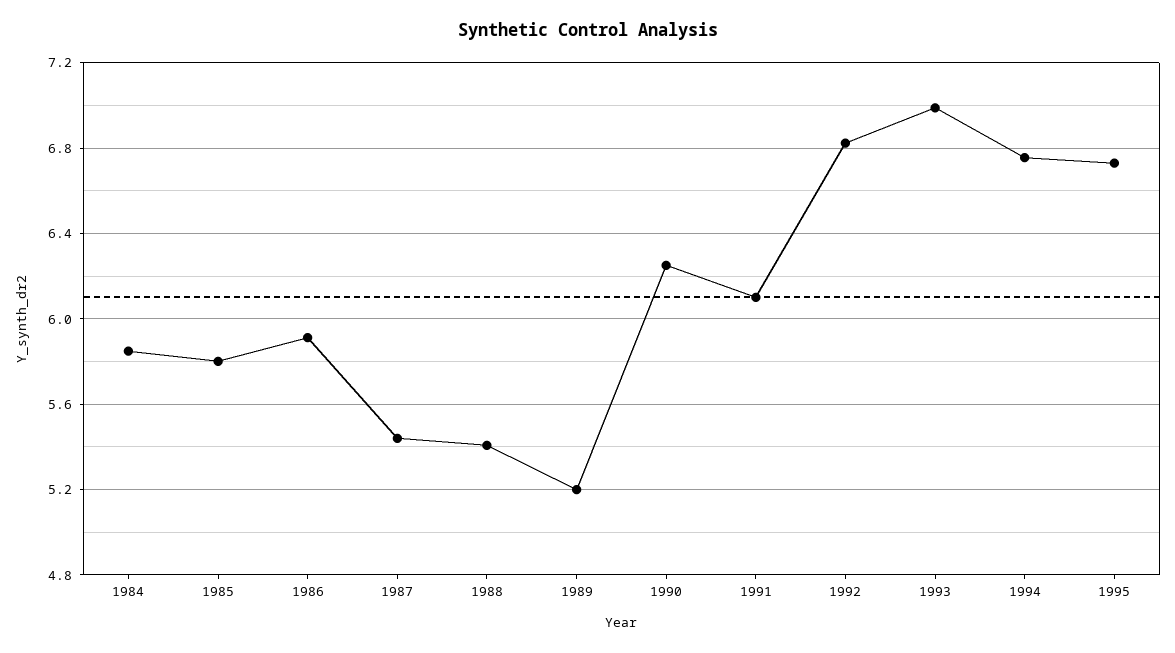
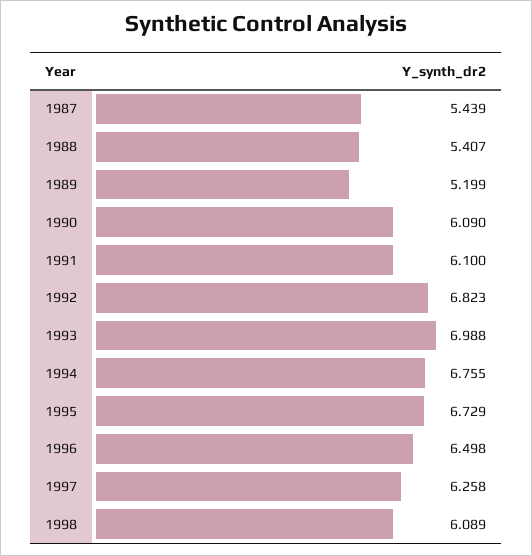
1984: 5.85 -> none
1985: 5.8 -> none
1986: 5.9 -> none
1990: 6.25 -> 6.09
1996: none -> 6.498
1997: none -> 6.258
1998: none -> 6.089

